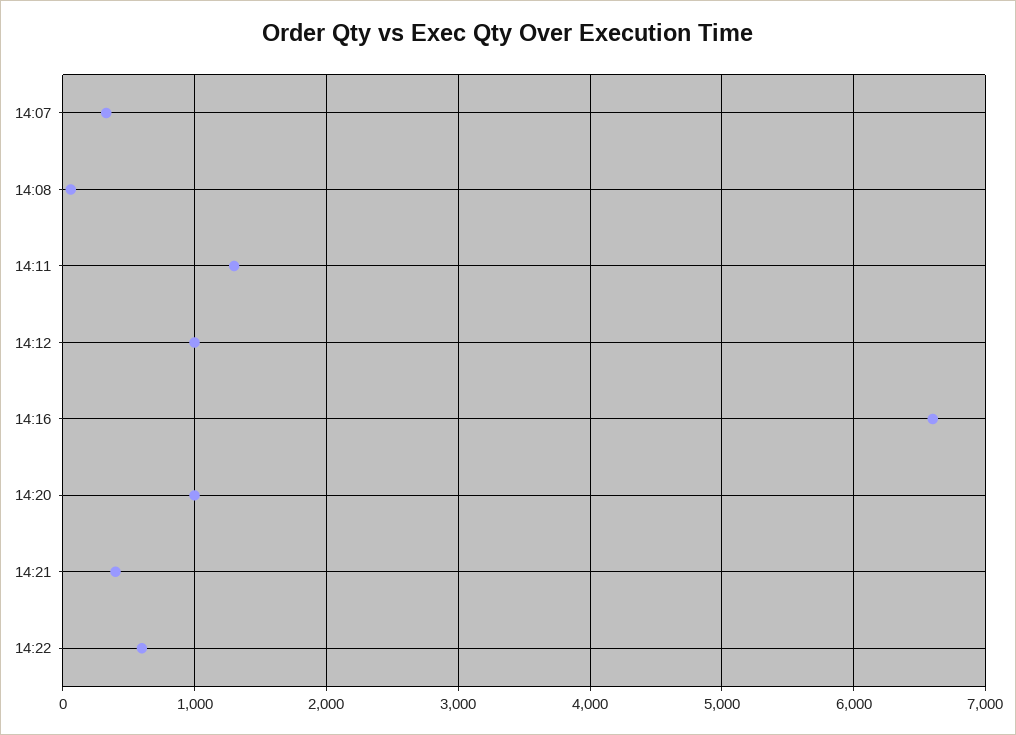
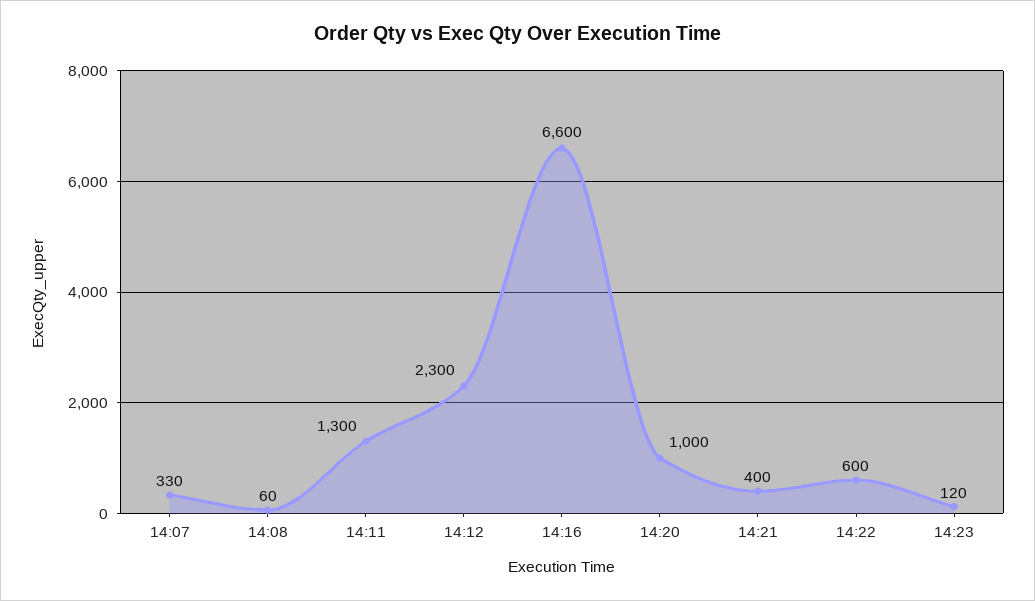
14:12: 1000 -> 2300
14:23: none -> 120

